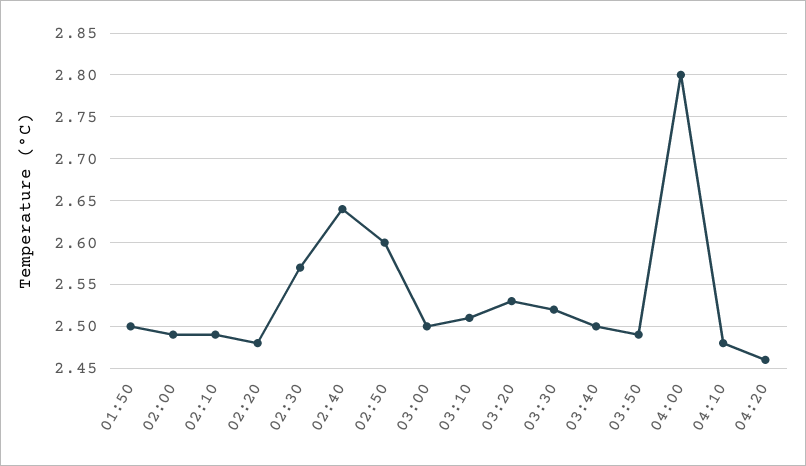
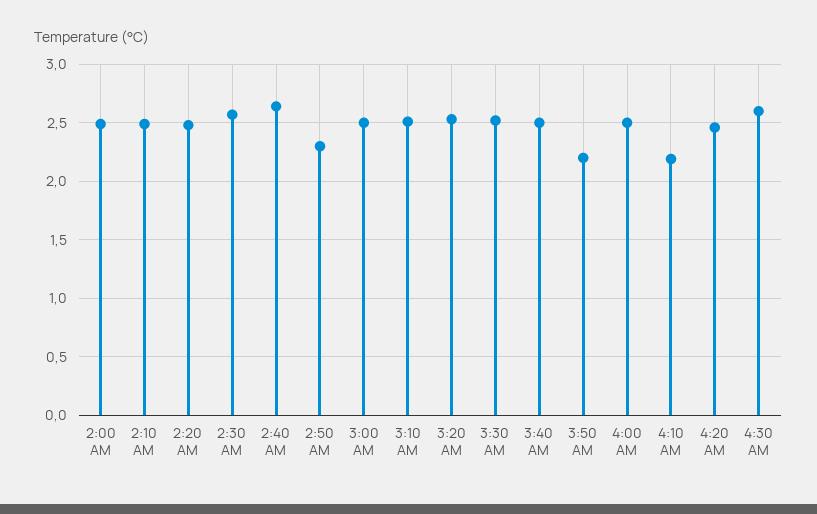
01:50: 2.5 -> none
02:50: 2.6 -> 2.3
03:50: 2.49 -> 2.2
04:00: 2.8 -> 2.5
04:10: 2.48 -> 2.2
4:30 AM: none -> 2.6

